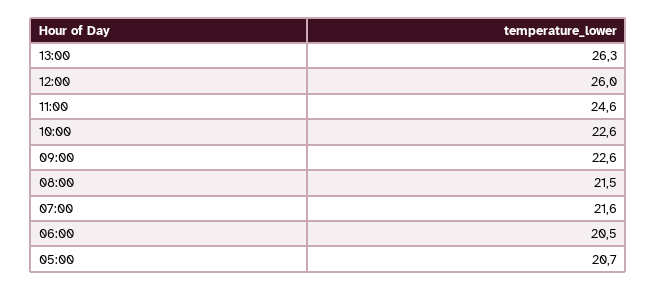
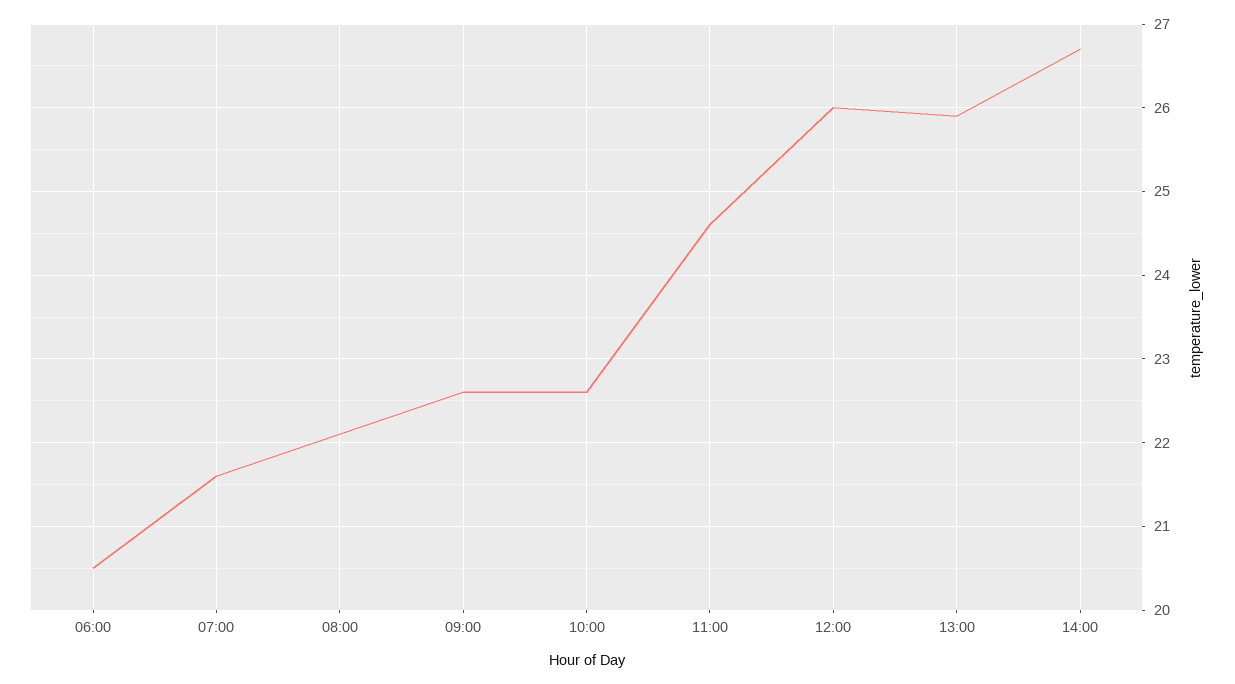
13:00: 26.3 -> 25.9
08:00: 21.5 -> 22.1
05:00: 20.7 -> none
14:00: none -> 26.7

